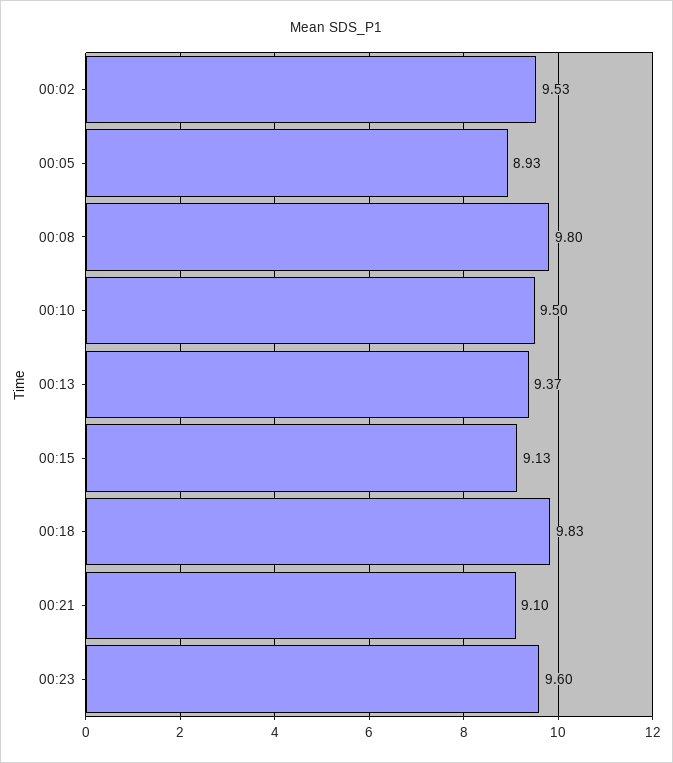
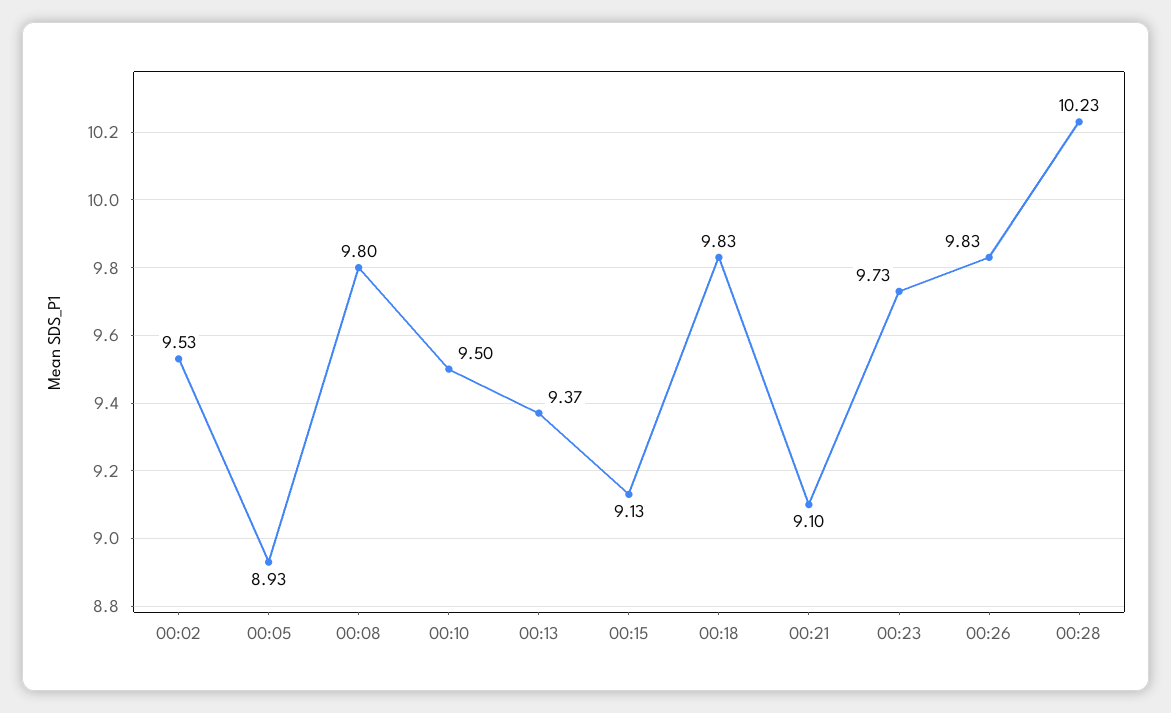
00:23: 9.6 -> 9.73
00:26: none -> 9.83
00:28: none -> 10.23

